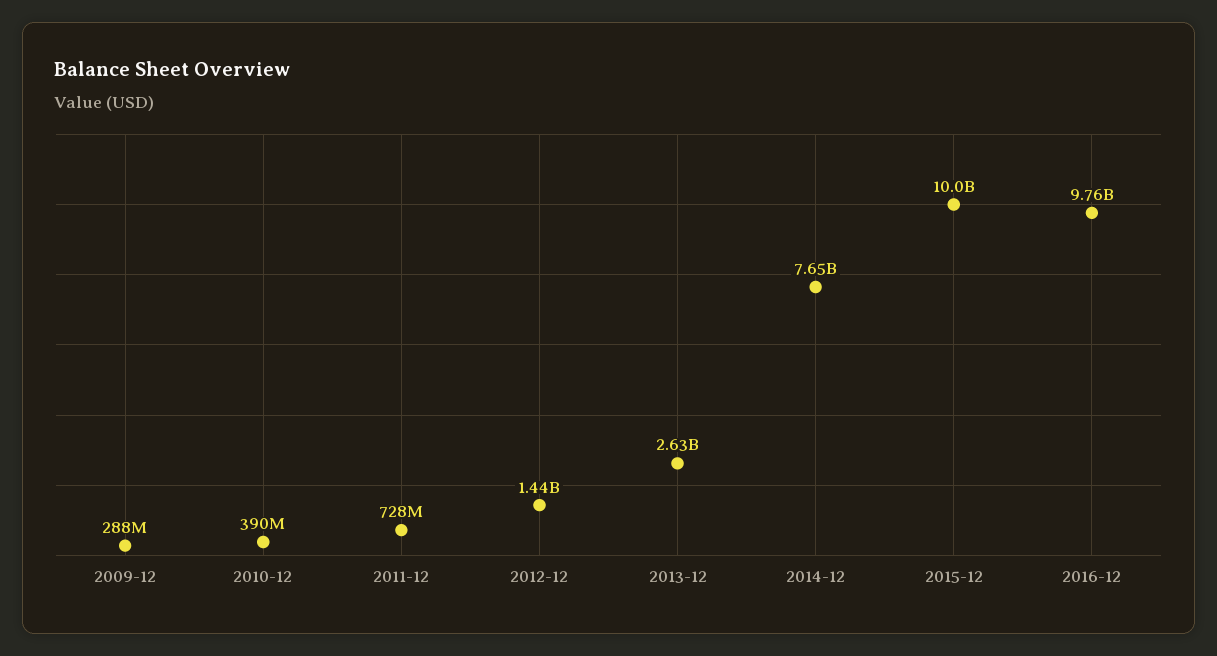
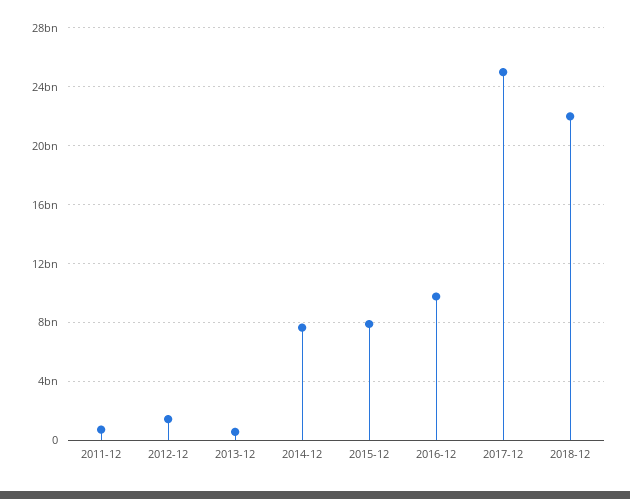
2009-12: 288000000 -> none
2010-12: 390000000 -> none
2013-12: 2630000000 -> 500000000
2015-12: 10000000000 -> 8000000000
2017-12: none -> 25000000000
2018-12: none -> 22000000000

